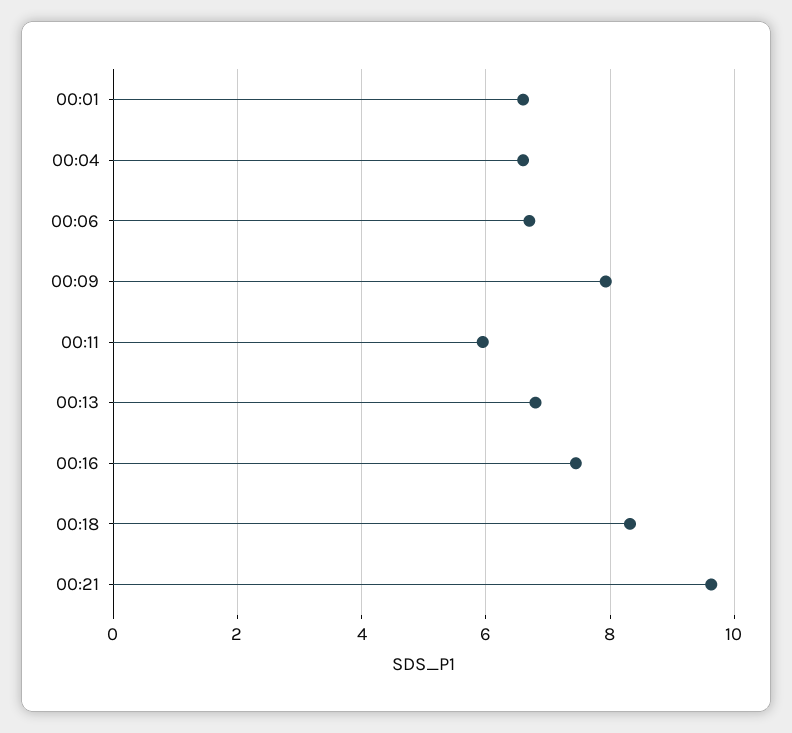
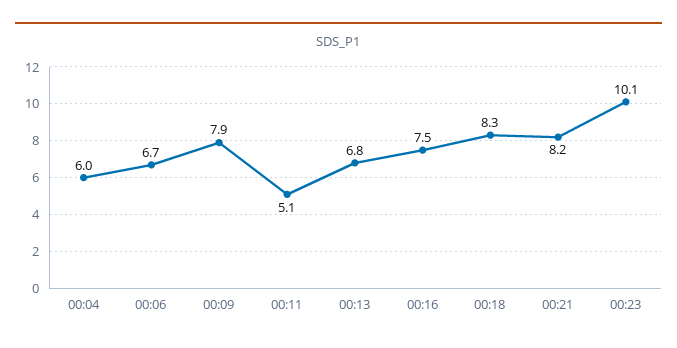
00:01: 6.6 -> none
00:04: 6.6 -> 6
00:11: 6 -> 5.1
00:21: 9.6 -> 8.2
00:23: none -> 10.1

